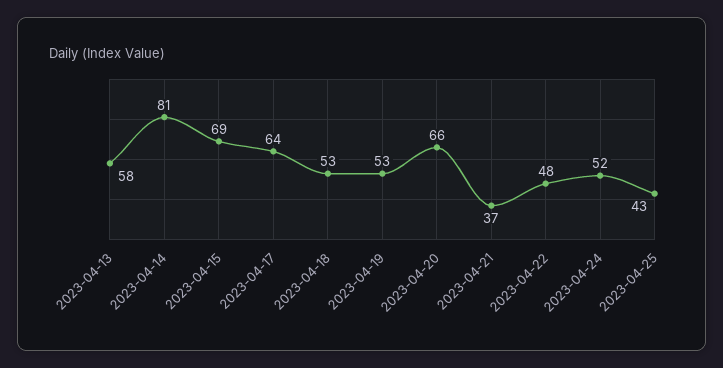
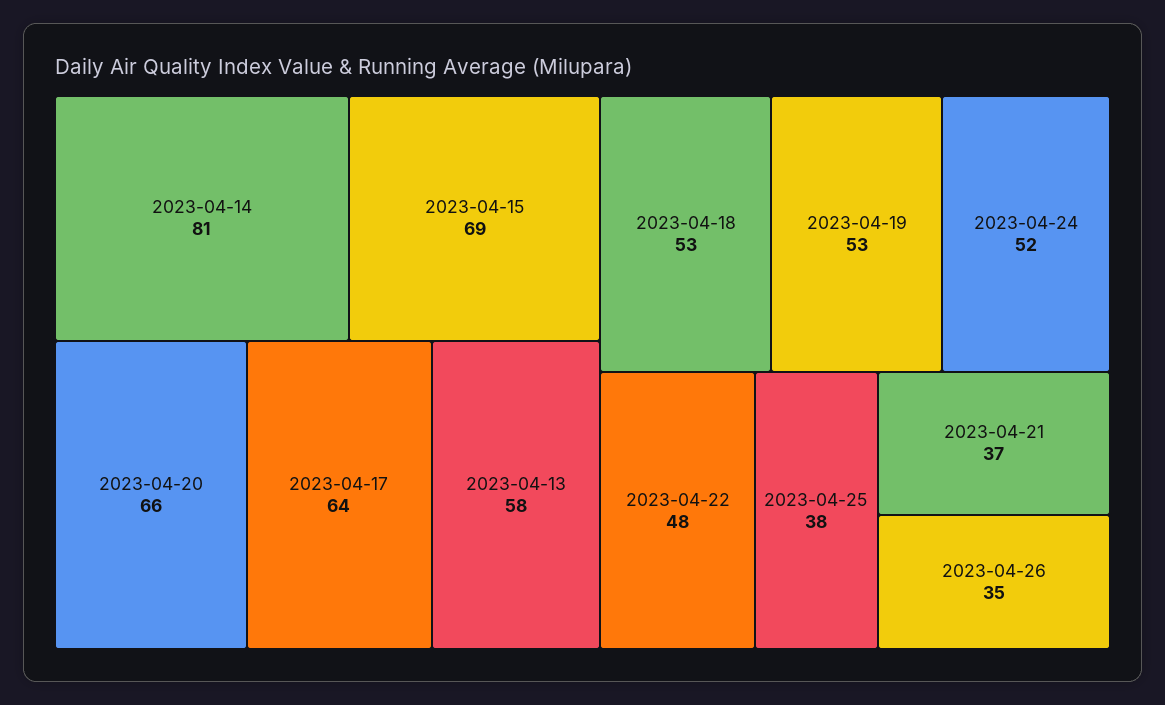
2023-04-25: 43 -> 38
2023-04-26: none -> 35

